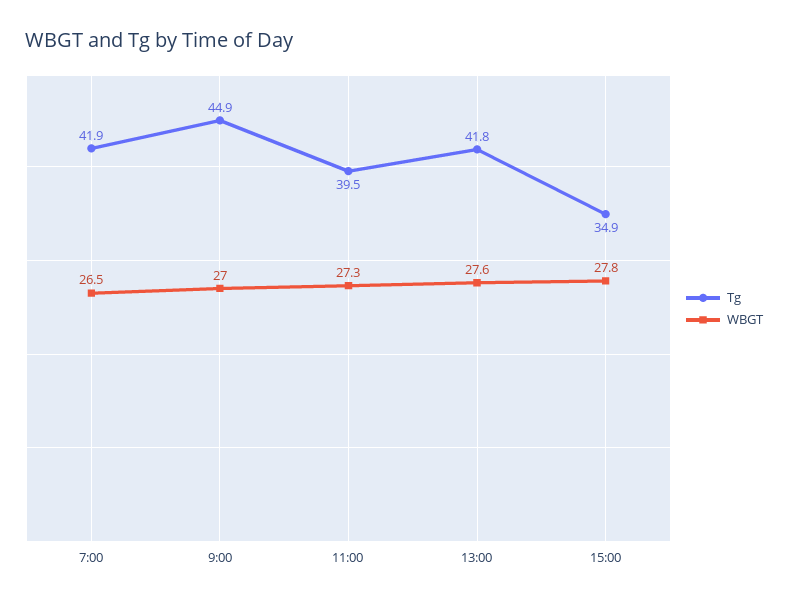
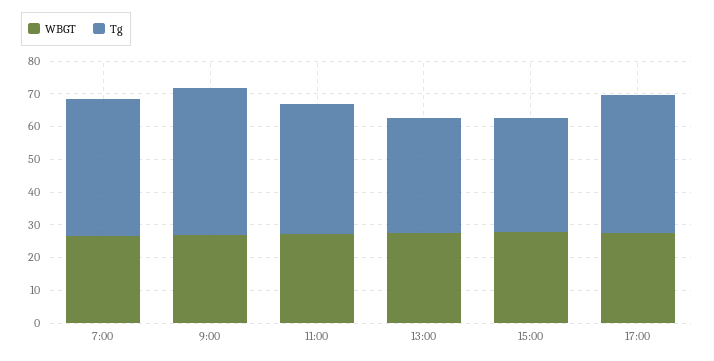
Tg, 13:00: 41.8 -> 35
WBGT, 17:00: none -> 27.5
Tg, 17:00: none -> 42.5

